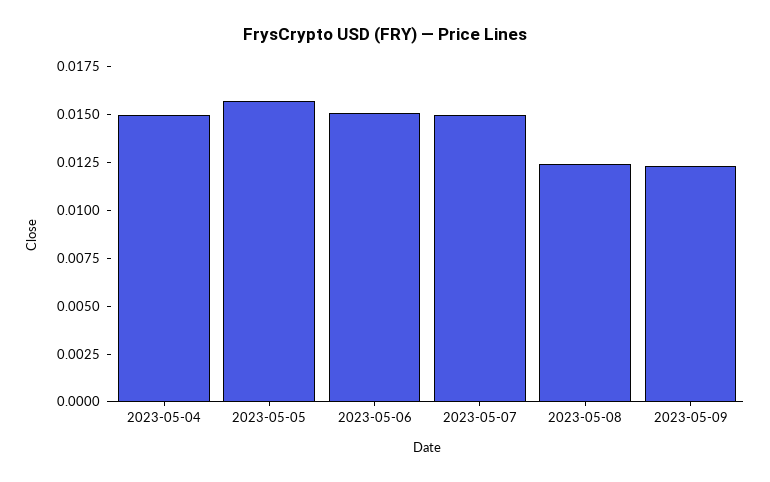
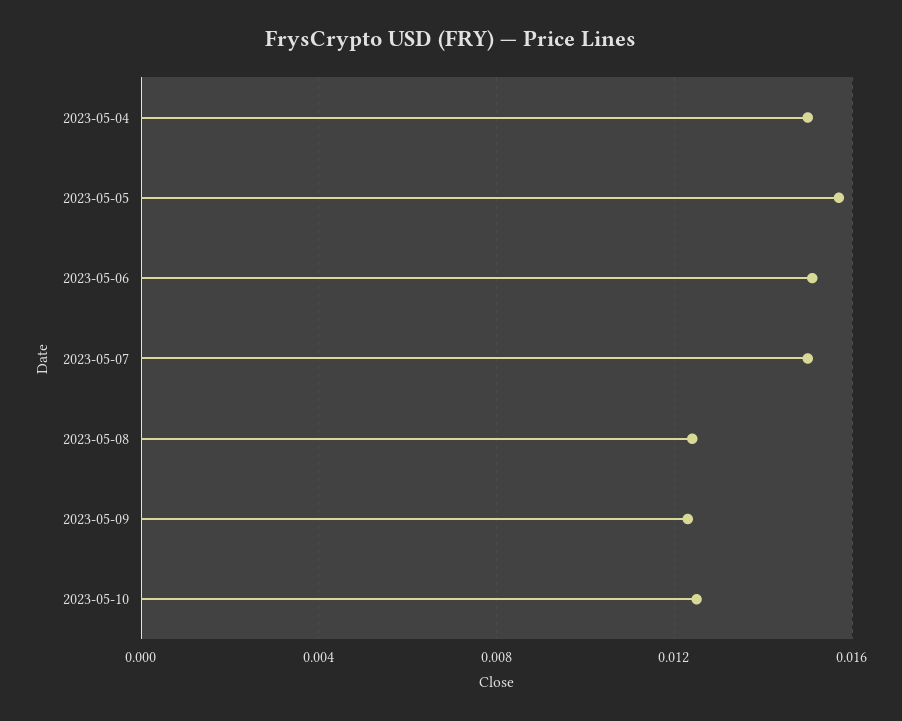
2023-05-10: none -> 0.0125

